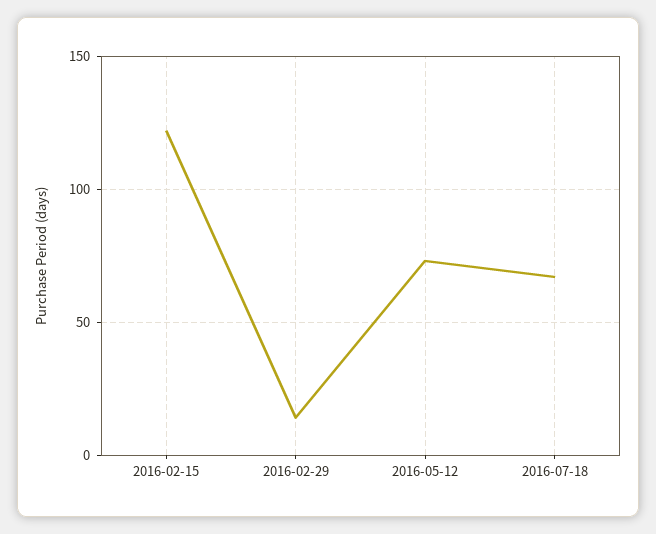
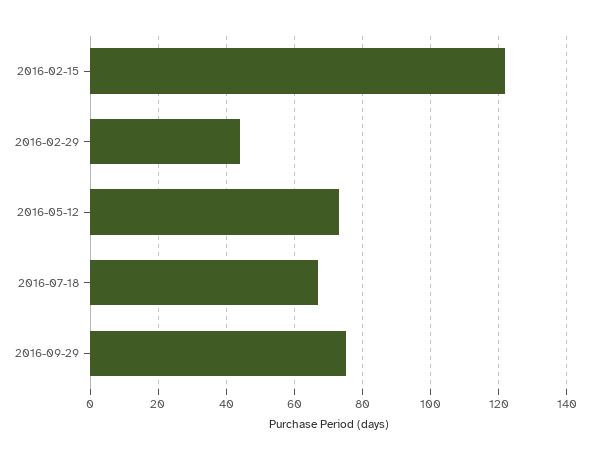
2016-02-29: 15 -> 45
2016-09-29: none -> 75

